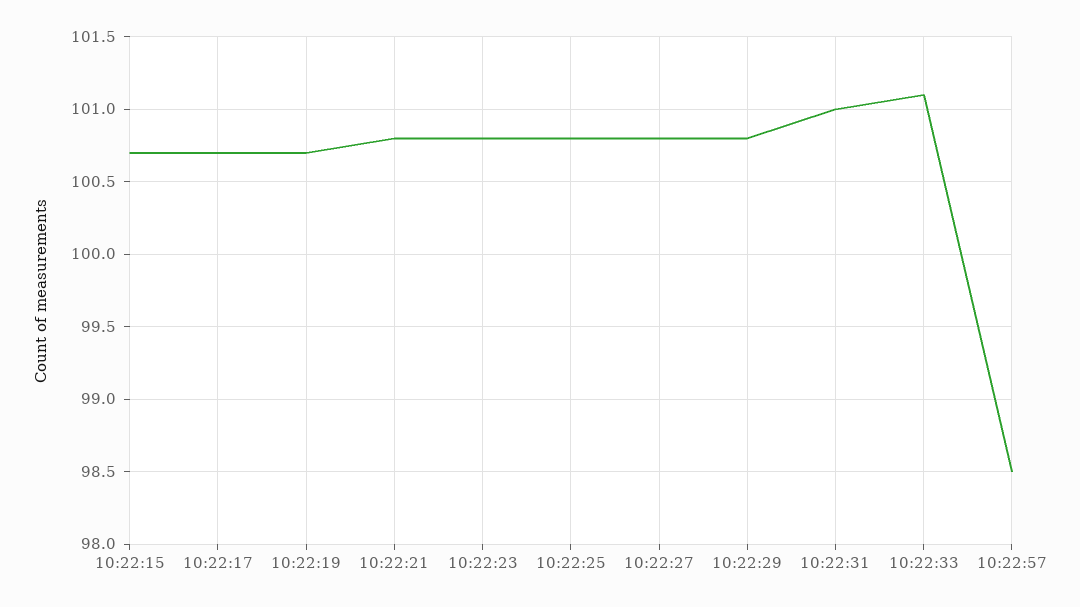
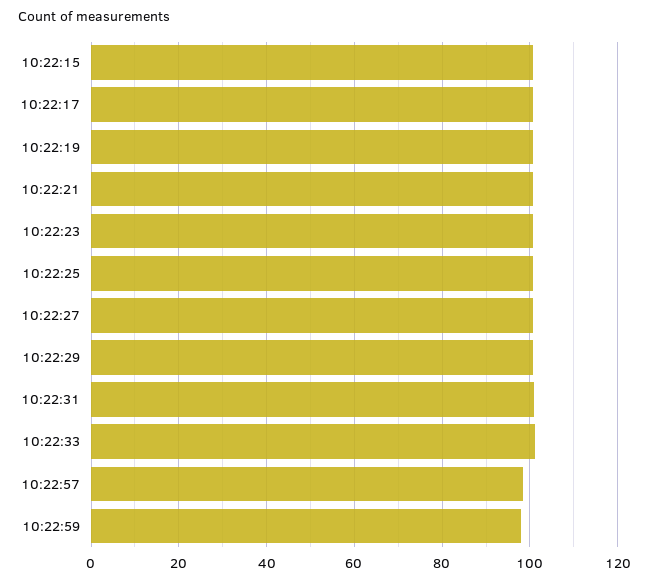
10:22:59: none -> 98

